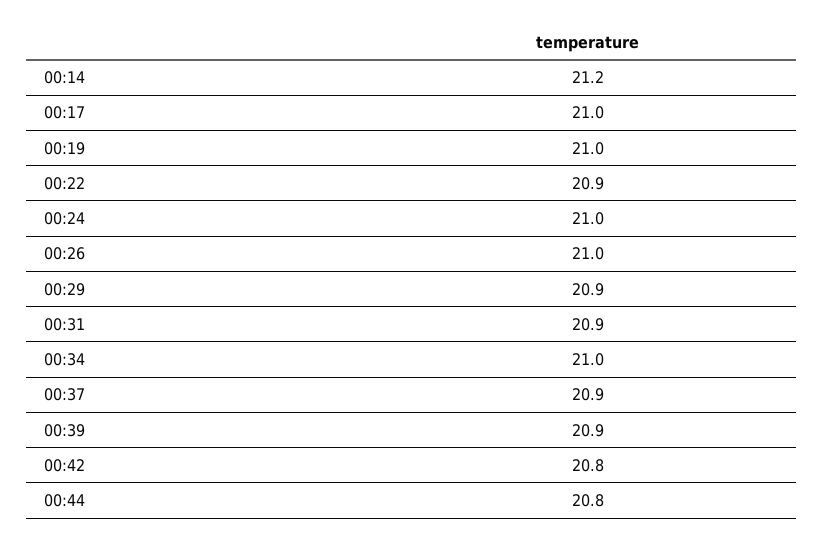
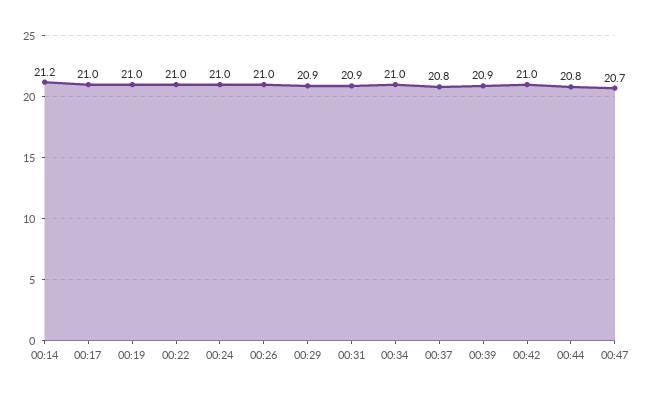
00:22: 20.9 -> 21
00:37: 20.9 -> 20.8
00:42: 20.8 -> 21
00:47: none -> 20.7

